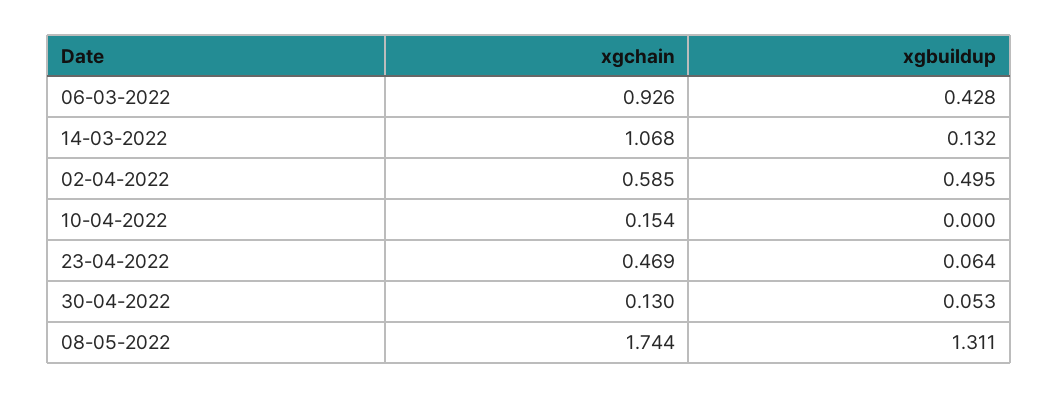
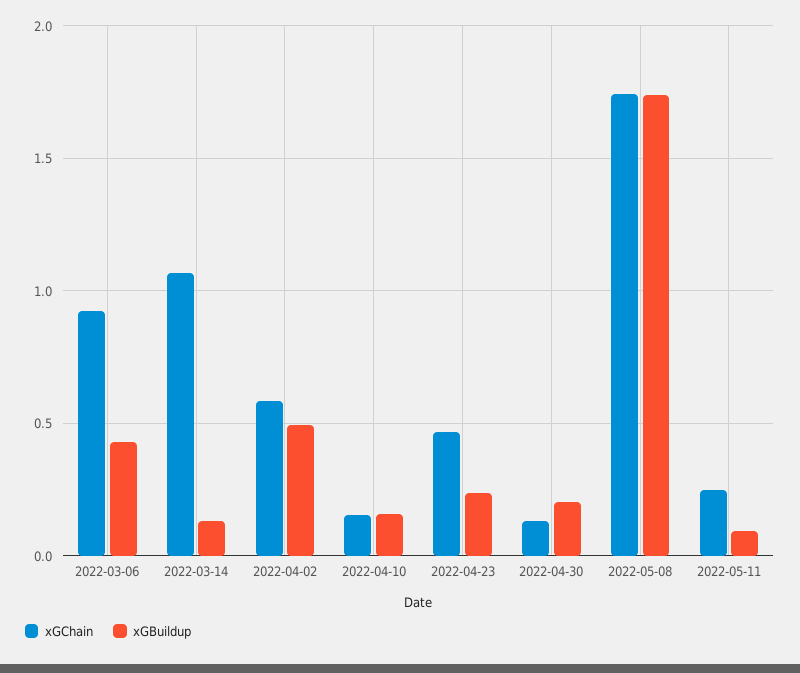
xgbuildup, 10-04-2022: 0 -> 0.15
xgbuildup, 23-04-2022: 0.064 -> 0.25
xgbuildup, 30-04-2022: 0.053 -> 0.2
xgbuildup, 08-05-2022: 1.311 -> 1.75
xgchain, 2022-05-11: none -> 0.25
xgbuildup, 2022-05-11: none -> 0.1

